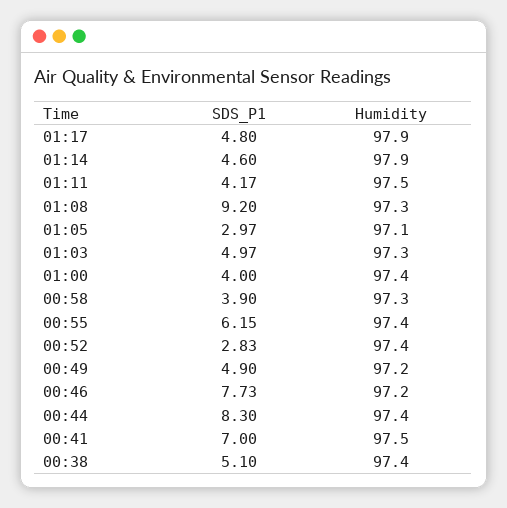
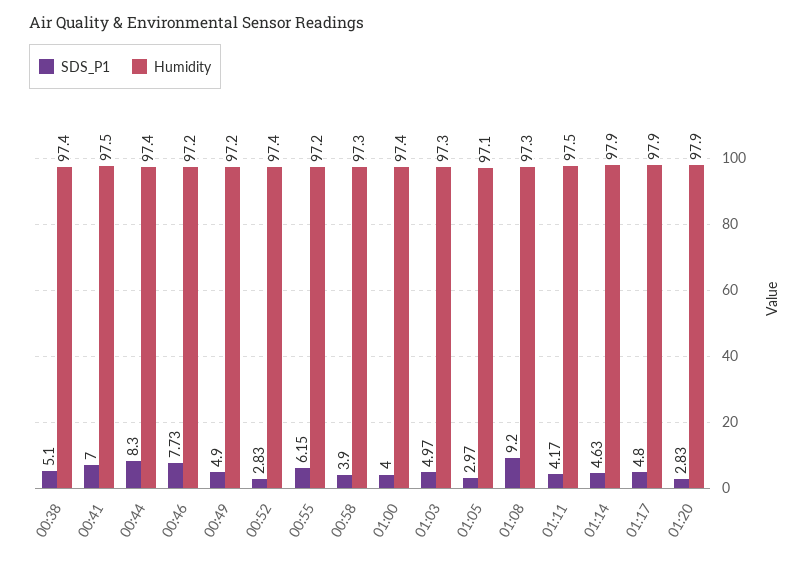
SDS_P1, 01:14: 4.6 -> 4.63
Humidity, 00:55: 97.4 -> 97.2
SDS_P1, 01:20: none -> 2.83
Humidity, 01:20: none -> 97.9

